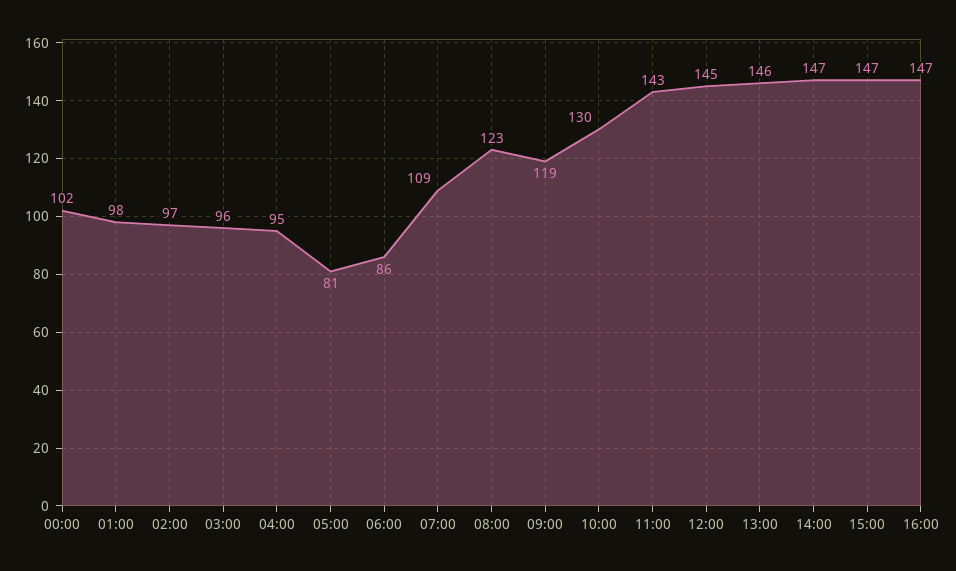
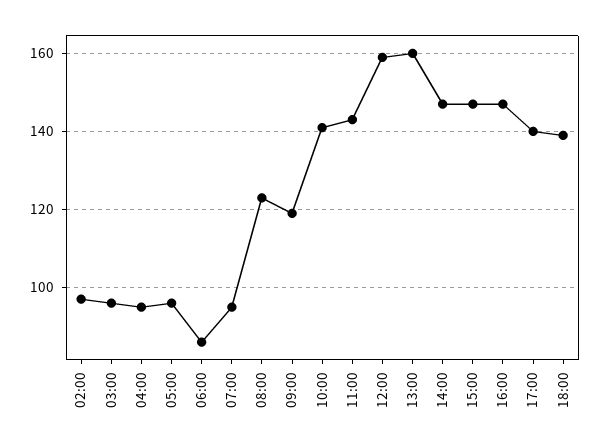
00:00: 102 -> none
01:00: 98 -> none
05:00: 81 -> 95
07:00: 109 -> 95
10:00: 130 -> 140
12:00: 145 -> 160
13:00: 146 -> 160
17:00: none -> 140
18:00: none -> 140

